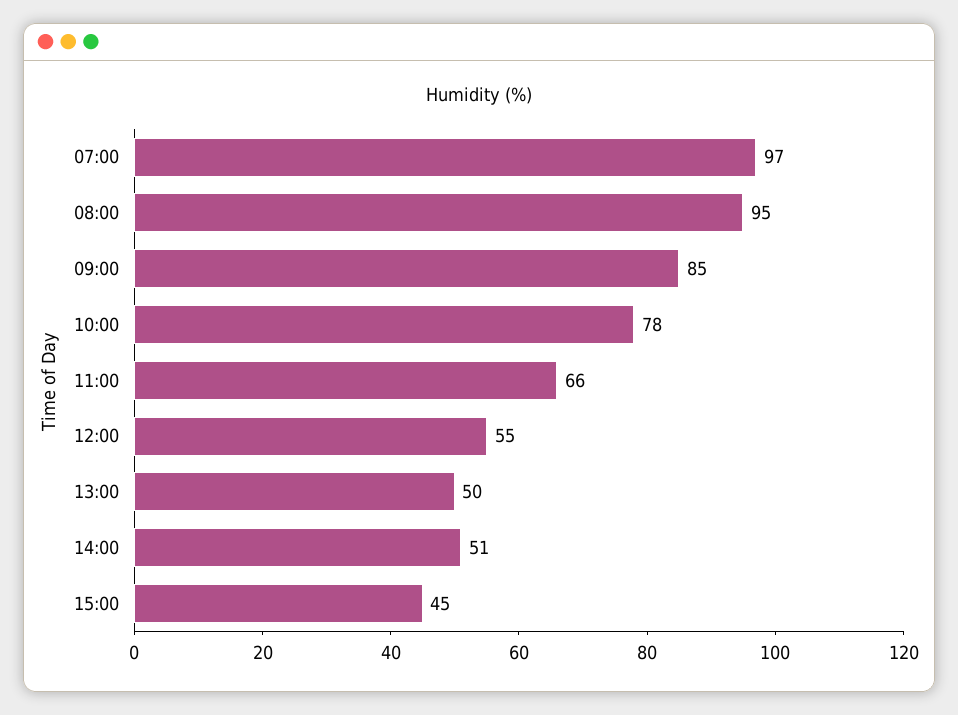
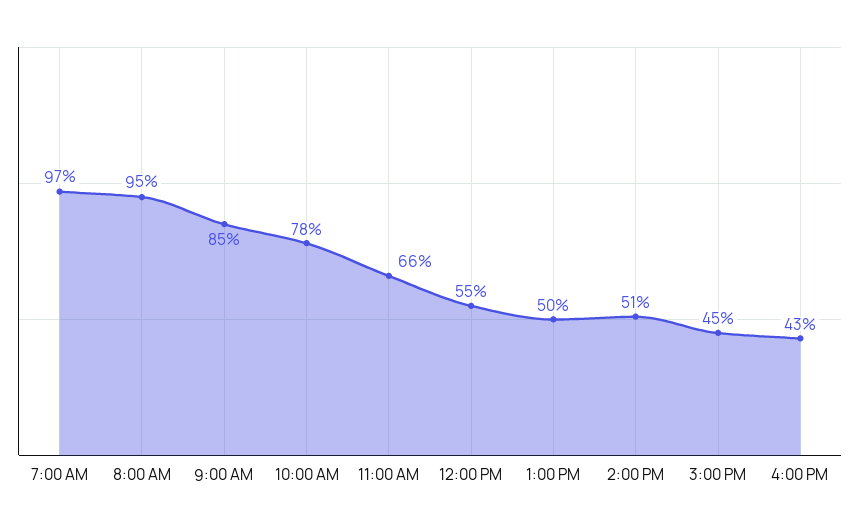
4:00 PM: none -> 43

